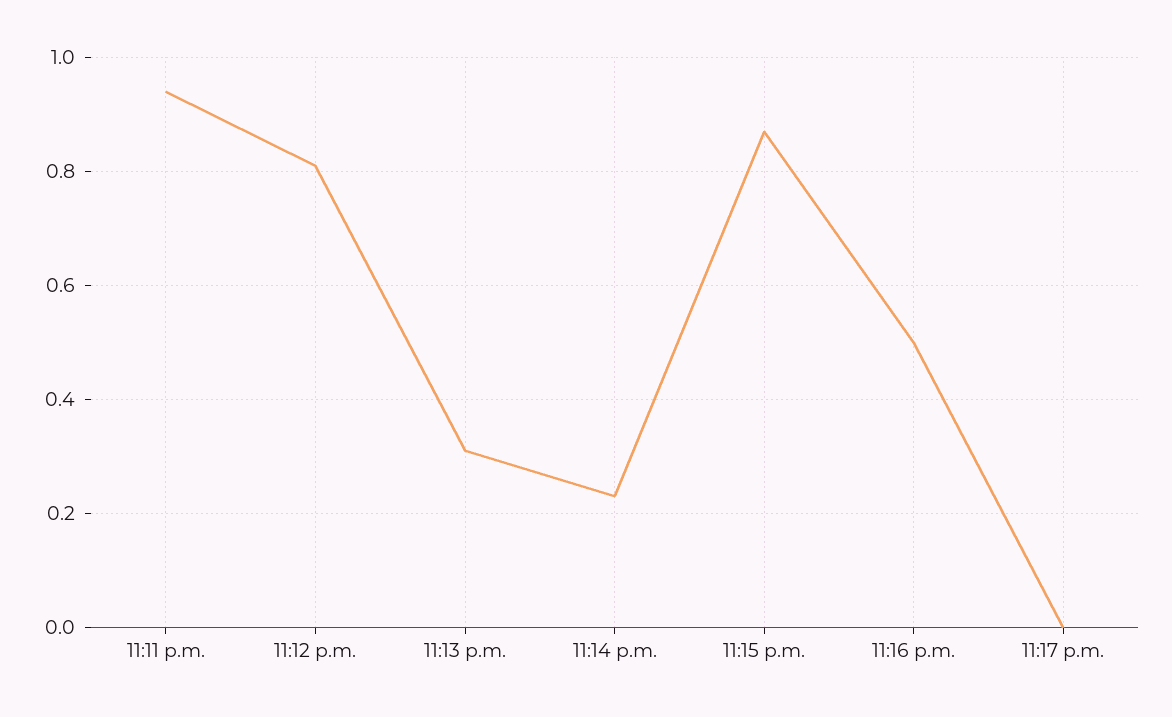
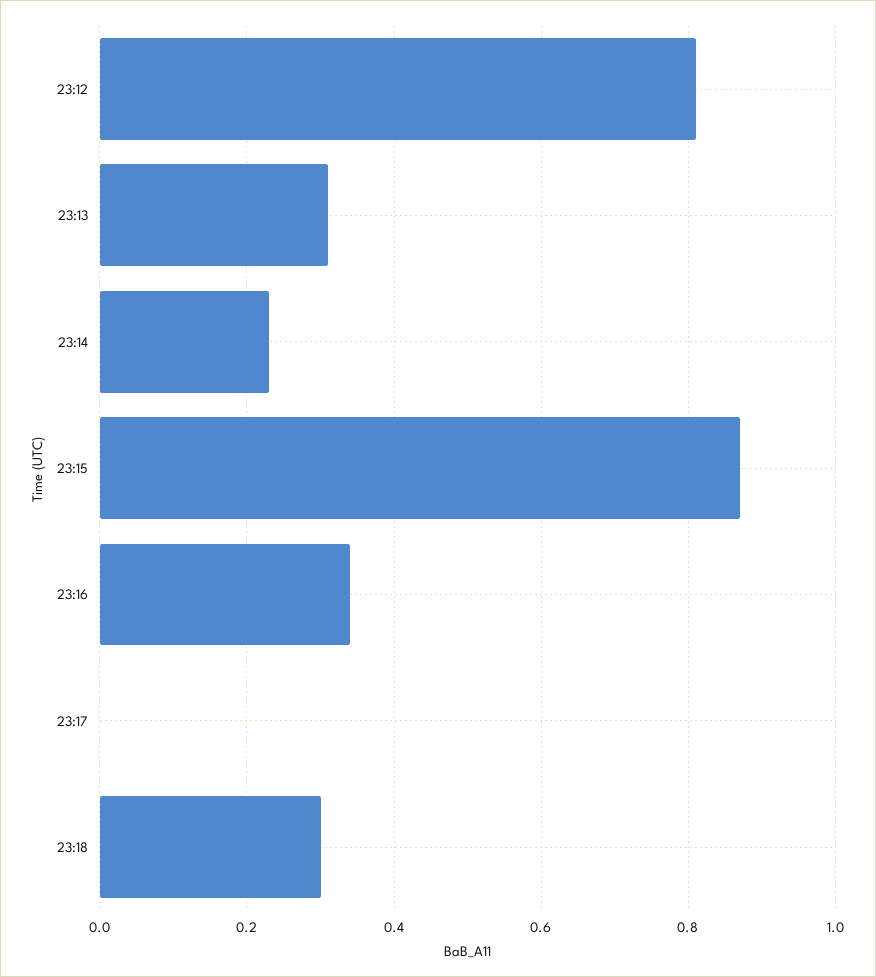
11:11 p.m.: 0.95 -> none
11:16 p.m.: 0.5 -> 0.35
23:18: none -> 0.3

